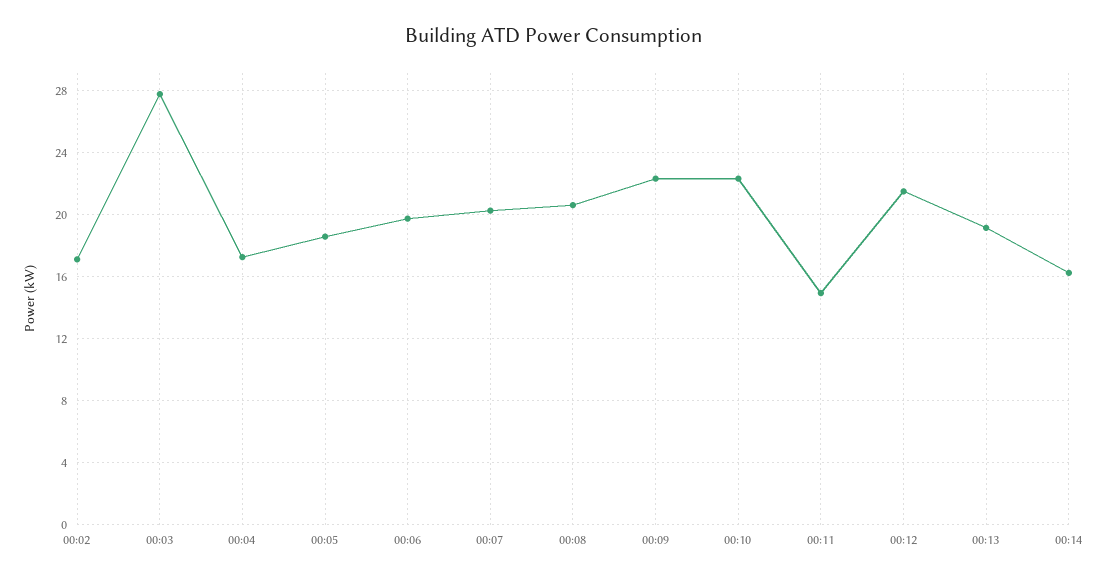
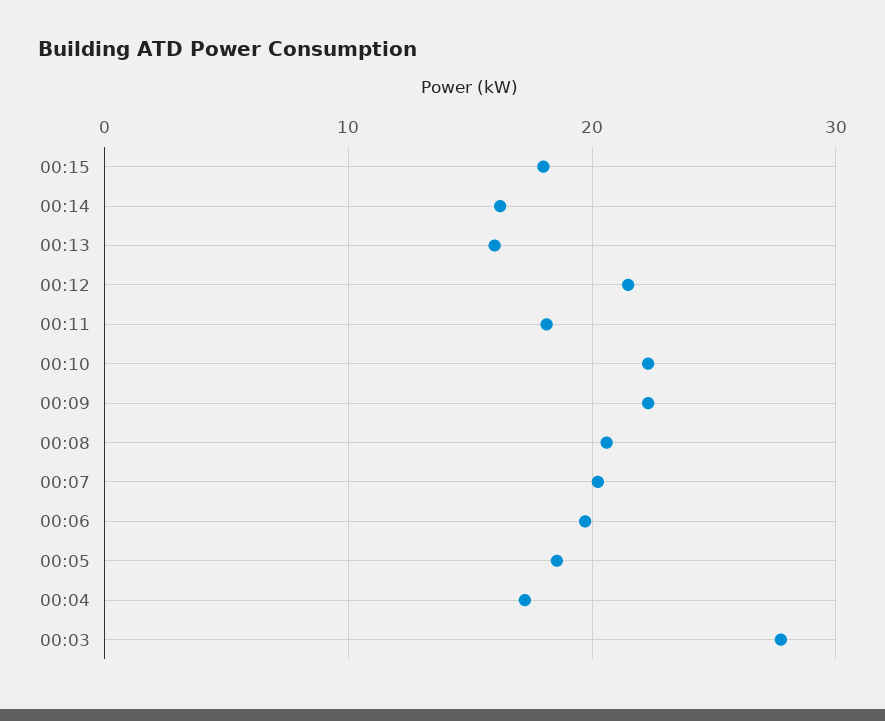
00:02: 17 -> none
00:11: 15 -> 18
00:13: 19 -> 16
00:15: none -> 18

